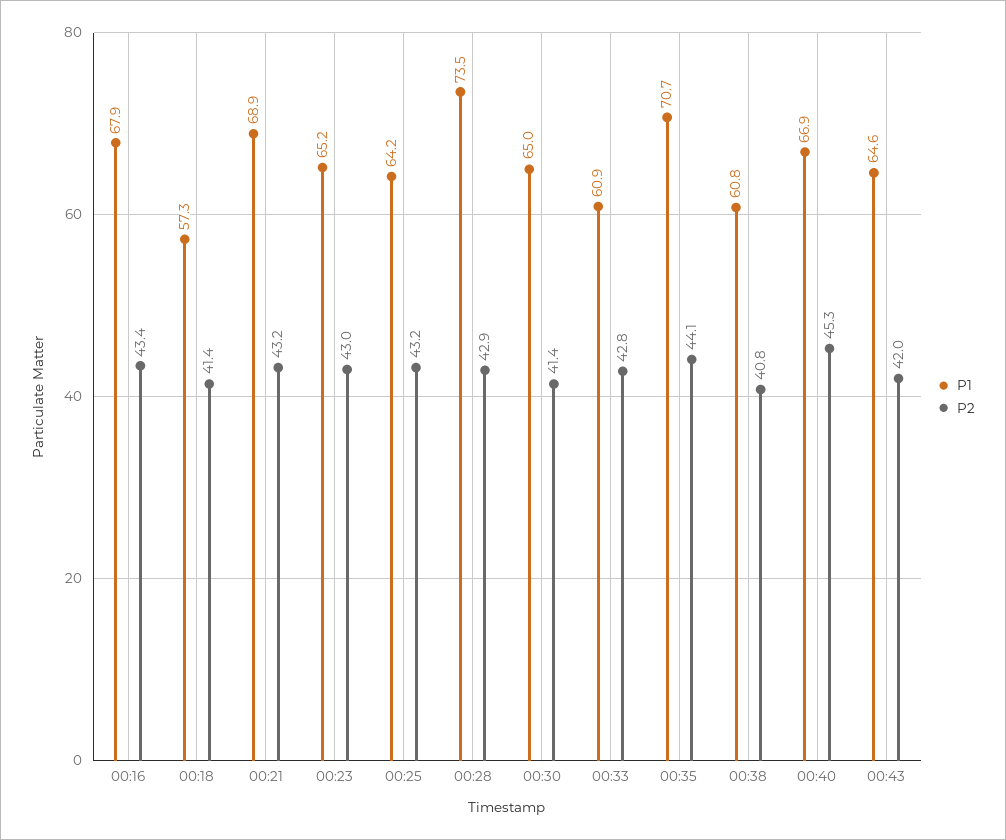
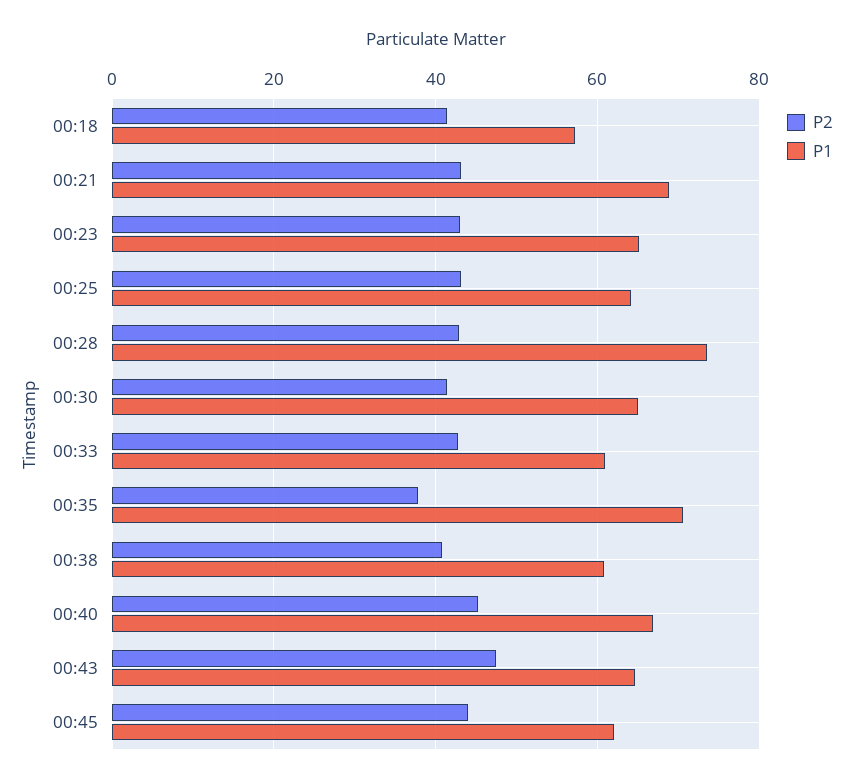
P1, 00:16: 67.9 -> none
P2, 00:16: 43.4 -> none
P2, 00:35: 44.1 -> 38
P2, 00:43: 42 -> 48
P2, 00:45: none -> 44
P1, 00:45: none -> 62

